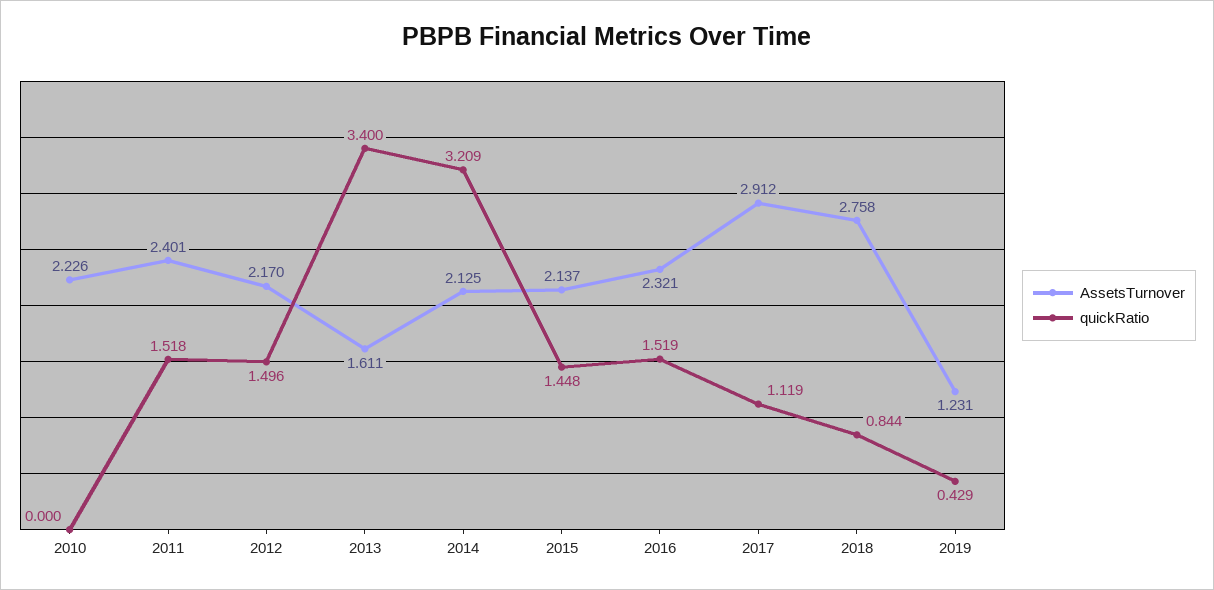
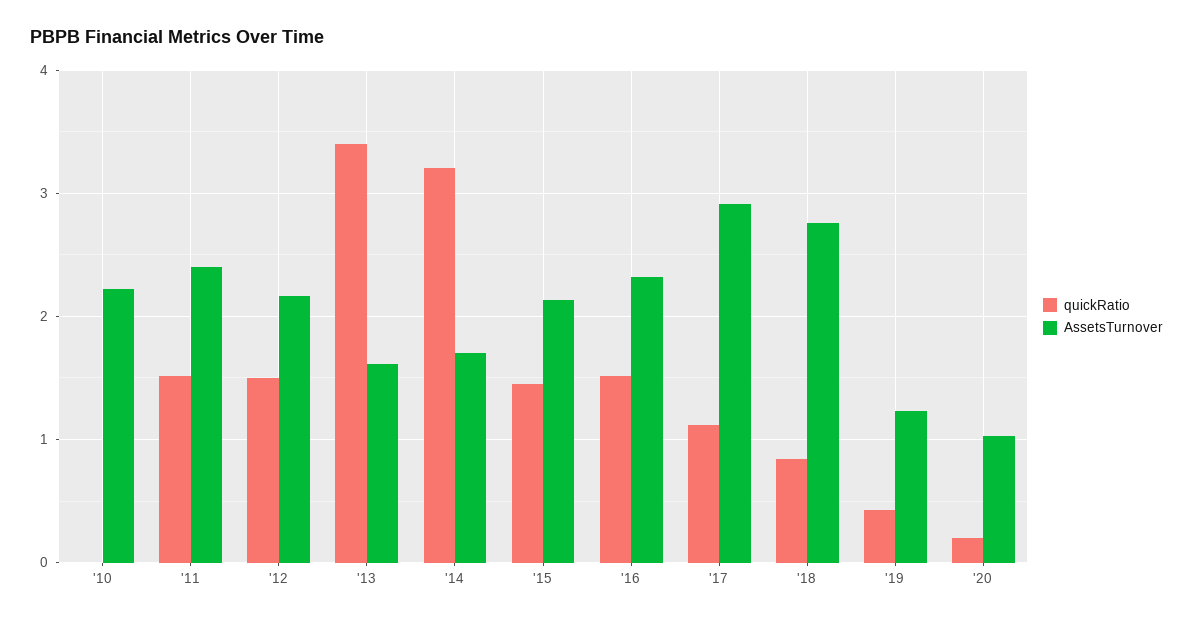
AssetsTurnover, 2014: 2.125 -> 1.7
quickRatio, '20: none -> 0.2
AssetsTurnover, '20: none -> 1

